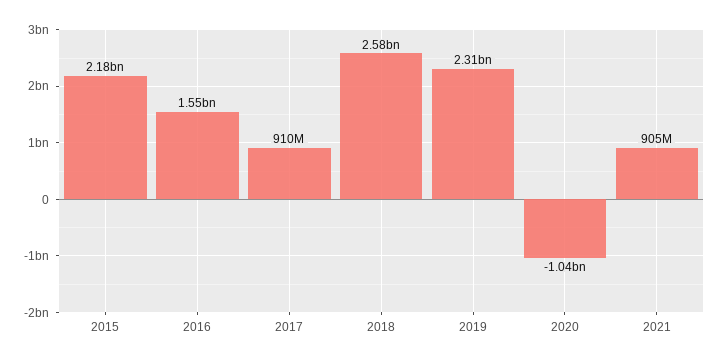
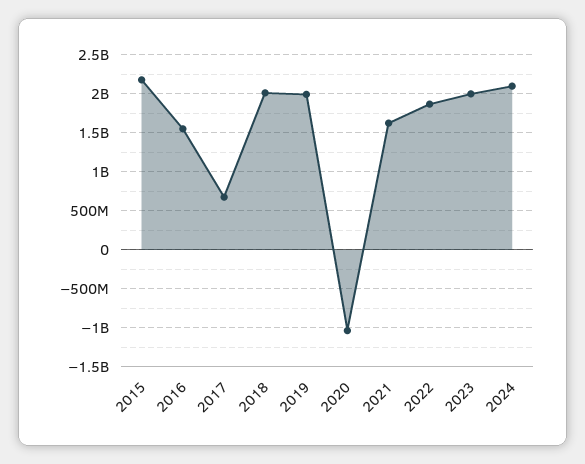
2017: 910000000 -> 700000000
2018: 2580000000 -> 2000000000
2019: 2310000000 -> 2000000000
2021: 905000000 -> 1600000000
2022: none -> 1900000000
2023: none -> 2000000000
2024: none -> 2100000000

